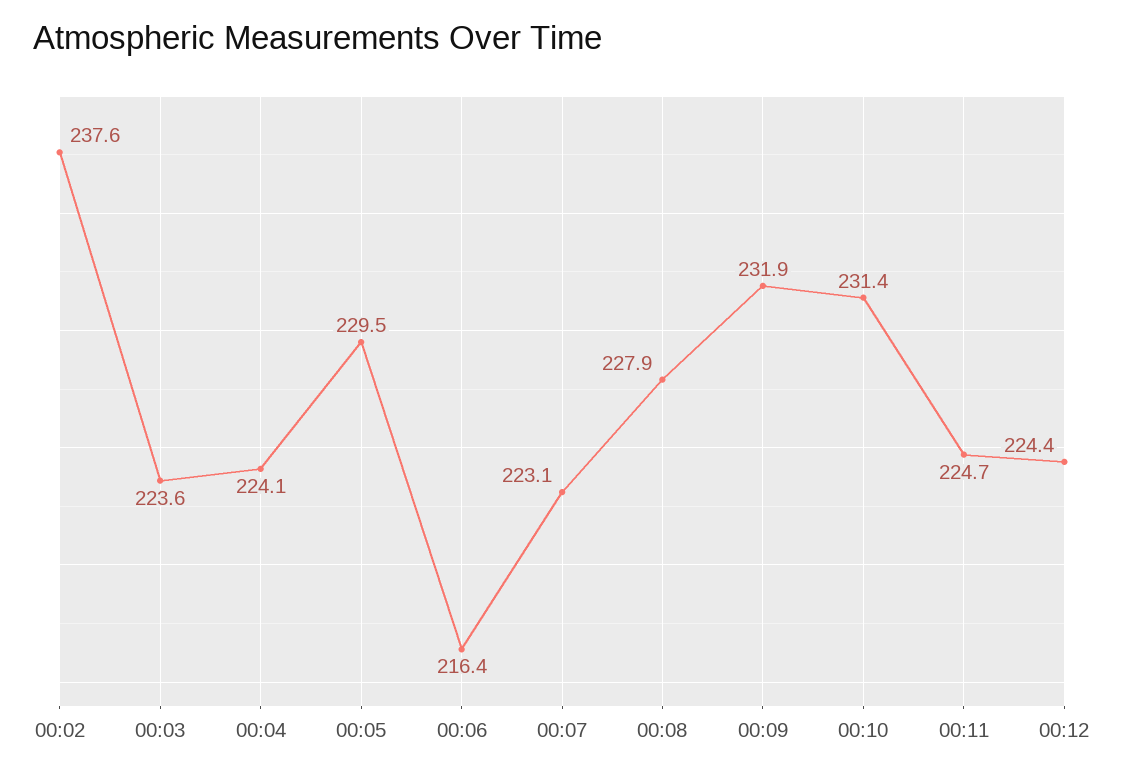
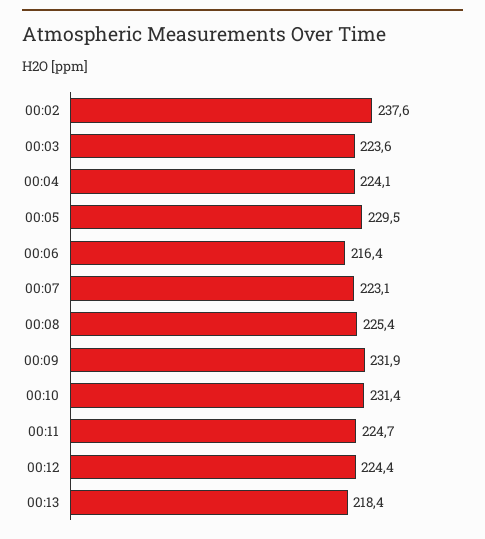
00:08: 227.9 -> 225.4
00:13: none -> 218.4

